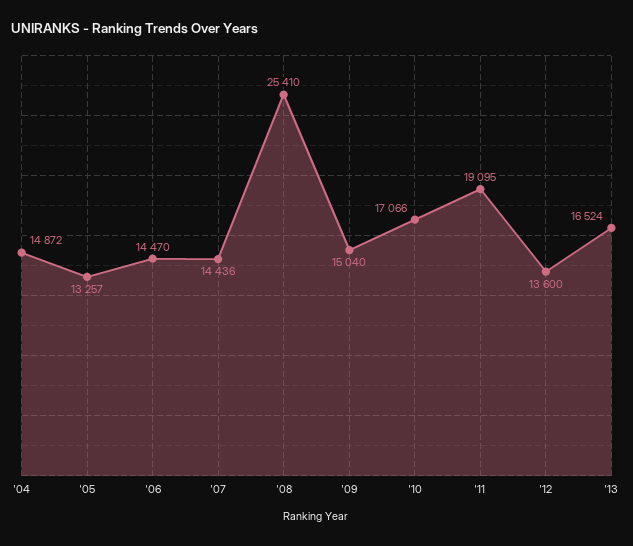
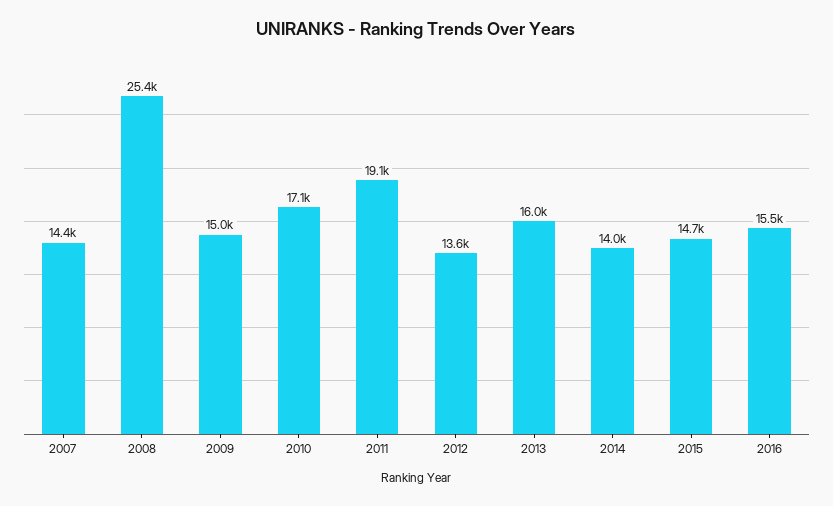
'04: 14872 -> none
'05: 13257 -> none
'06: 14470 -> none
'13: 16524 -> 16000
2014: none -> 14000
2015: none -> 14700
2016: none -> 15500

